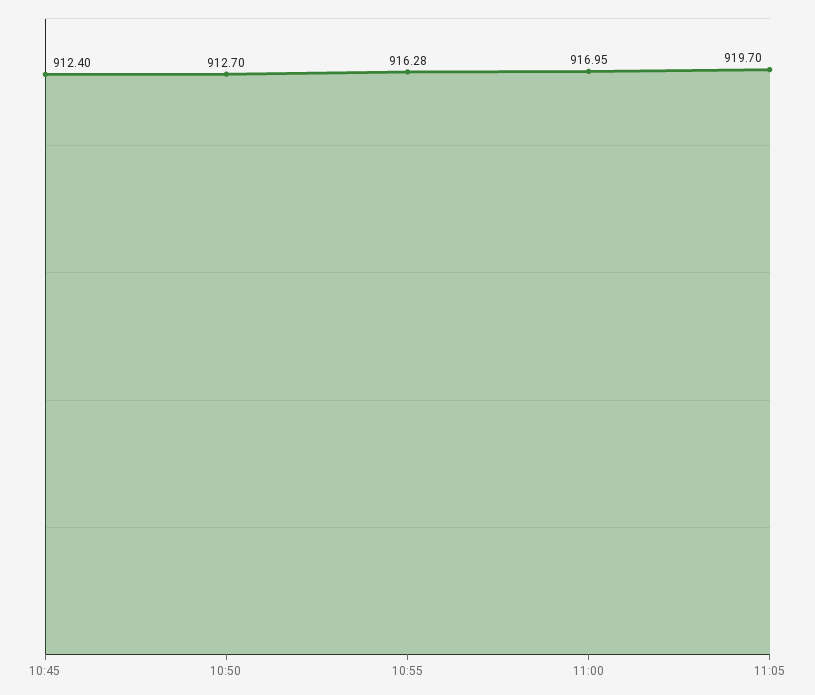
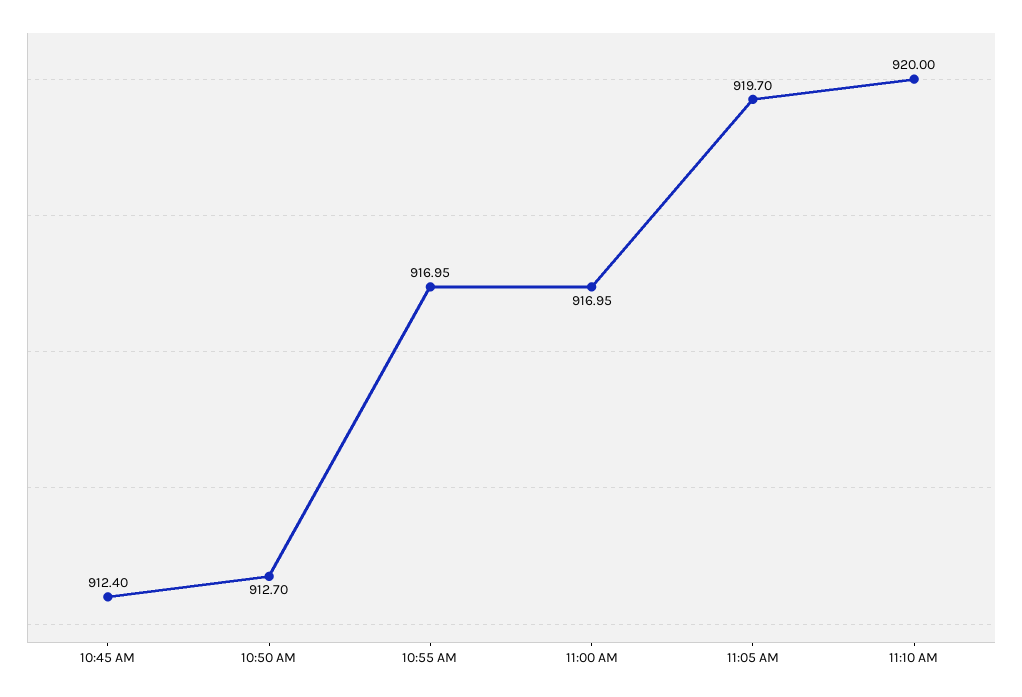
10:55: 916.28 -> 916.95
11:10 AM: none -> 920

